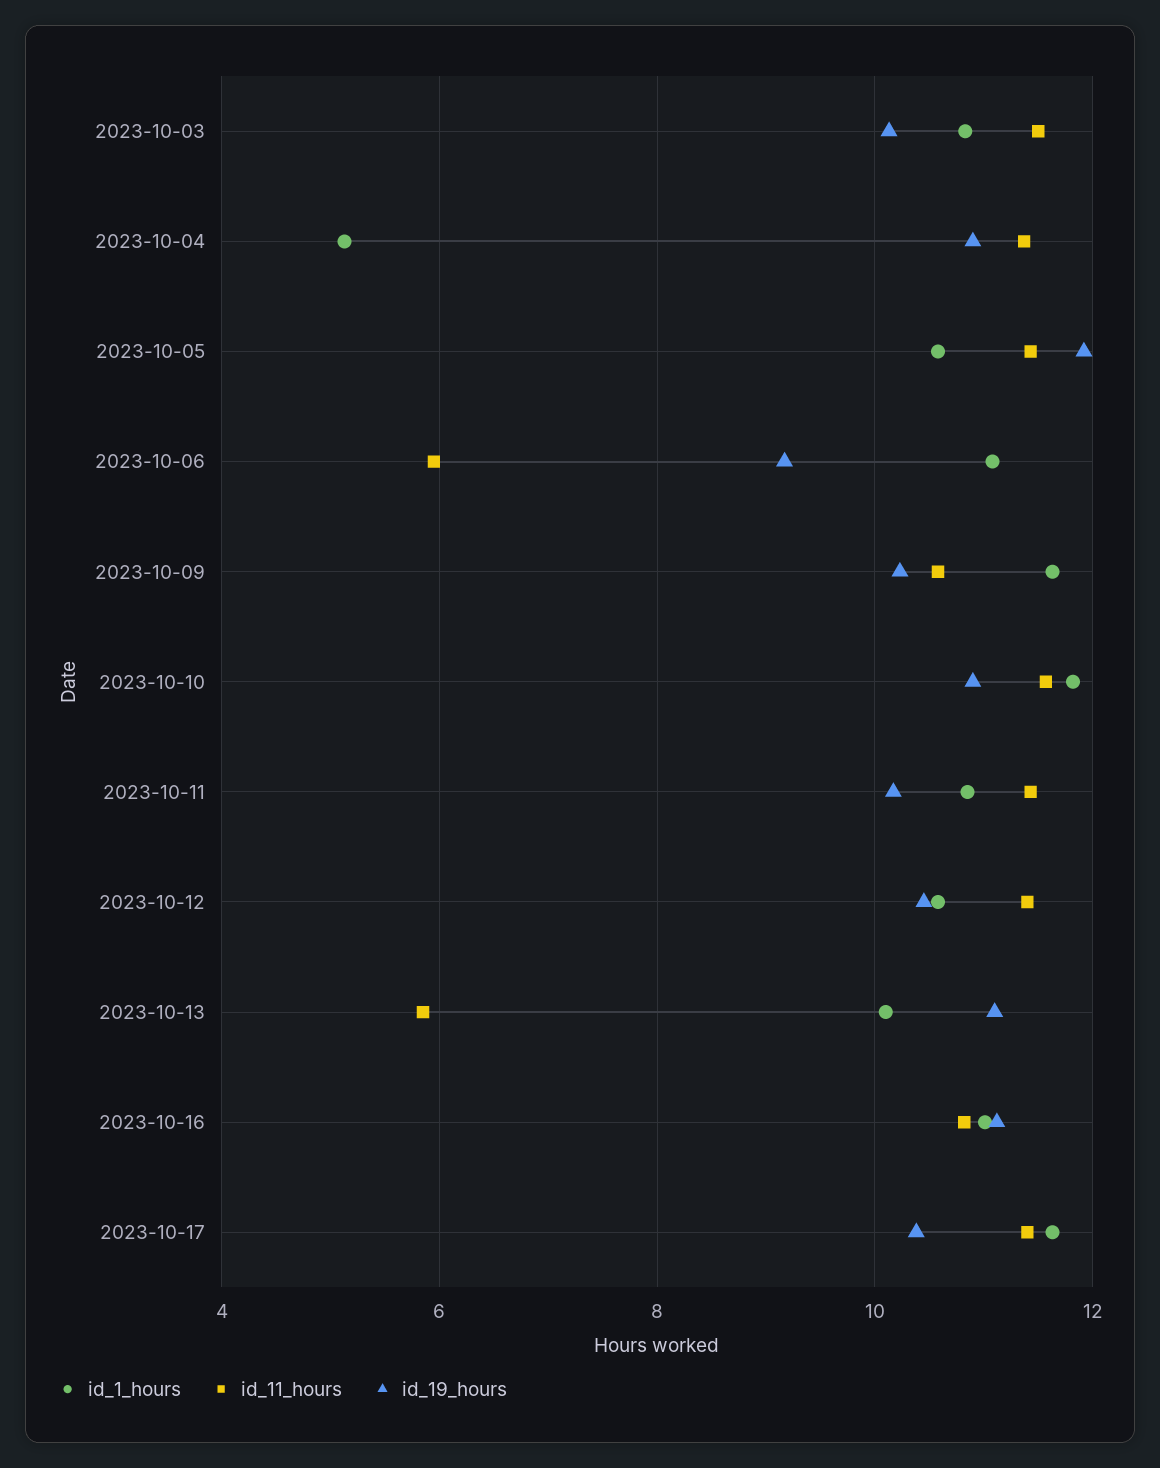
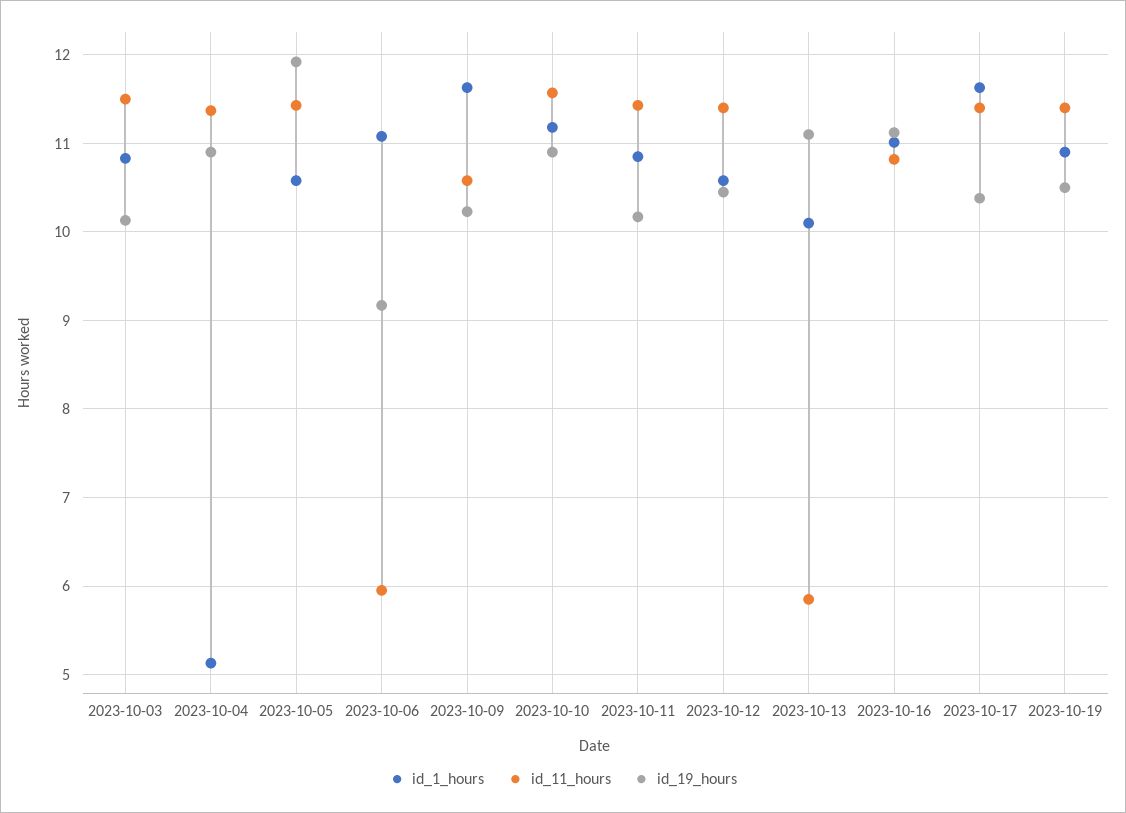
id_1_hours, 2023-10-10: 11.8 -> 11.2
id_1_hours, 2023-10-19: none -> 10.9
id_11_hours, 2023-10-19: none -> 11.4
id_19_hours, 2023-10-19: none -> 10.5

